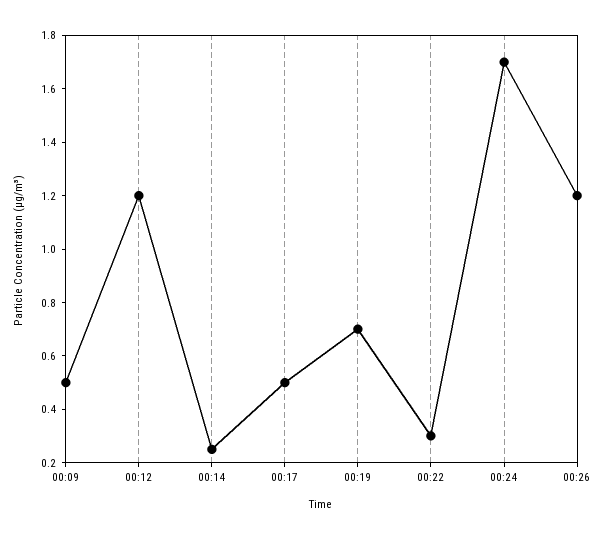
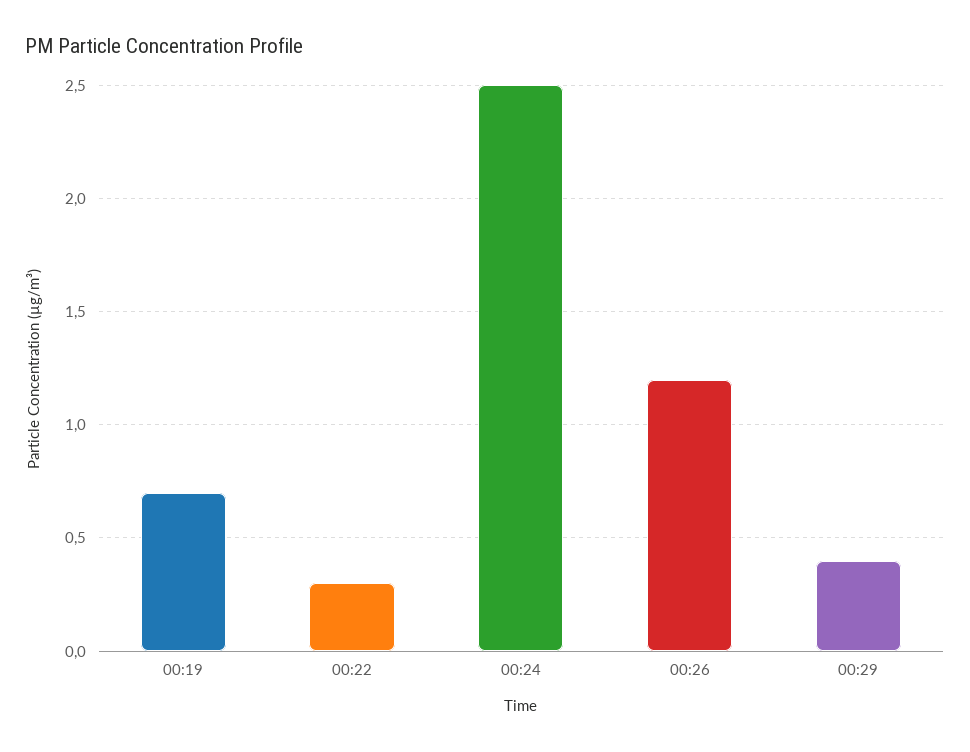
00:09: 0.5 -> none
00:12: 1.2 -> none
00:14: 0.25 -> none
00:17: 0.5 -> none
00:24: 1.7 -> 2.5
00:29: none -> 0.4

